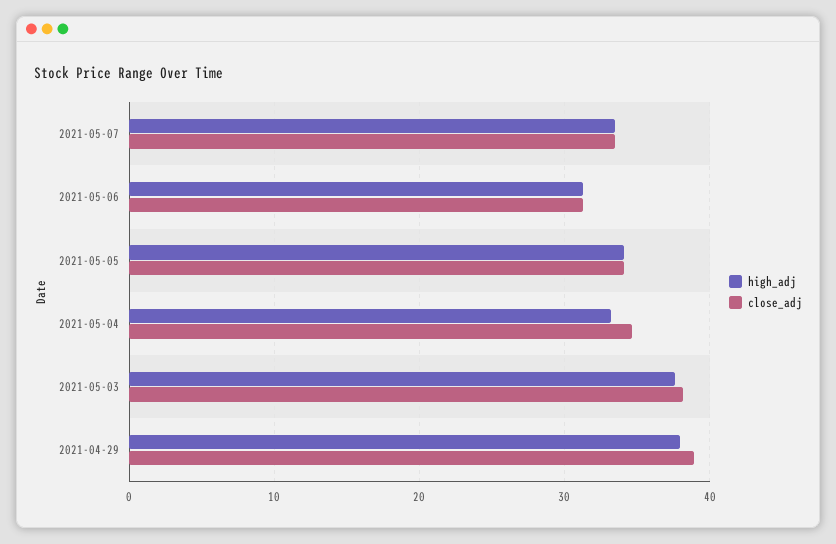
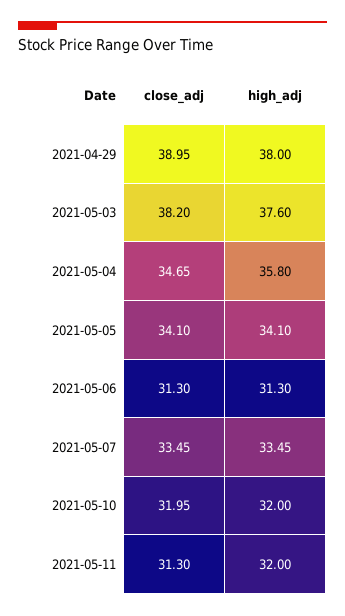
high_adj, 2021-05-04: 33 -> 35.8
close_adj, 2021-05-10: none -> 31.95
high_adj, 2021-05-10: none -> 32
close_adj, 2021-05-11: none -> 31.3
high_adj, 2021-05-11: none -> 32

